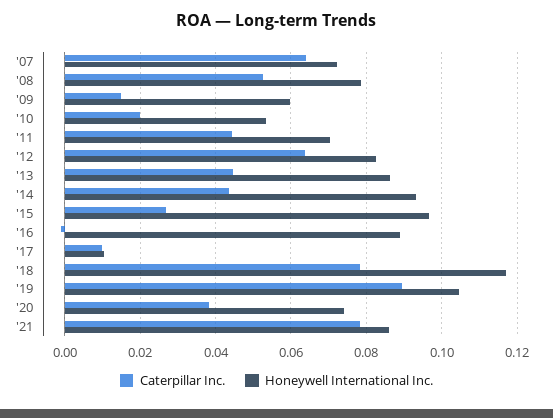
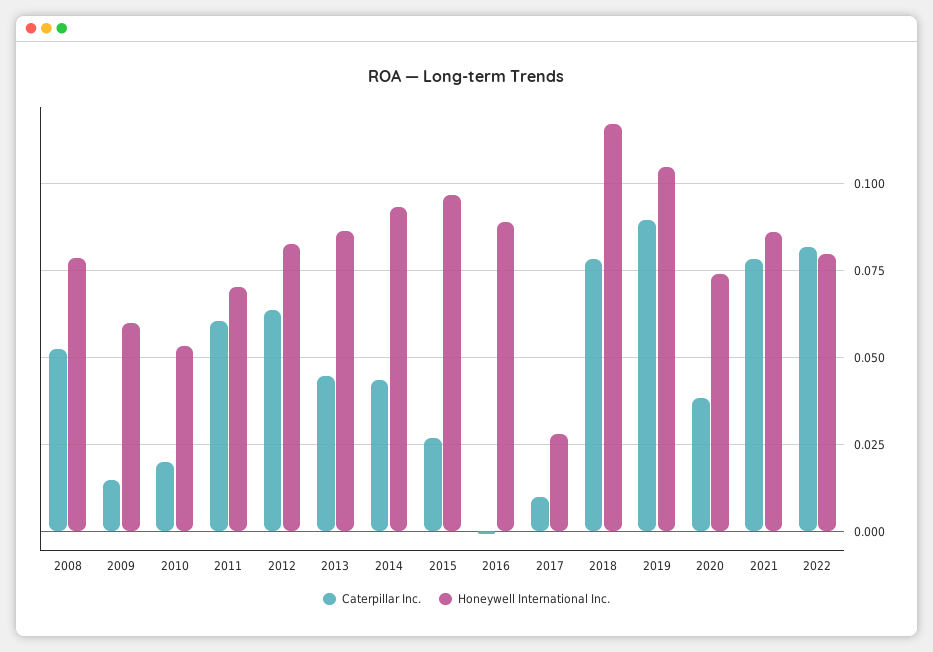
Caterpillar Inc., '07: 0.064 -> none
Honeywell International Inc., '07: 0.072 -> none
Caterpillar Inc., '11: 0.044 -> 0.06
Honeywell International Inc., '17: 0.01 -> 0.0275
Caterpillar Inc., 2022: none -> 0.0825
Honeywell International Inc., 2022: none -> 0.08

